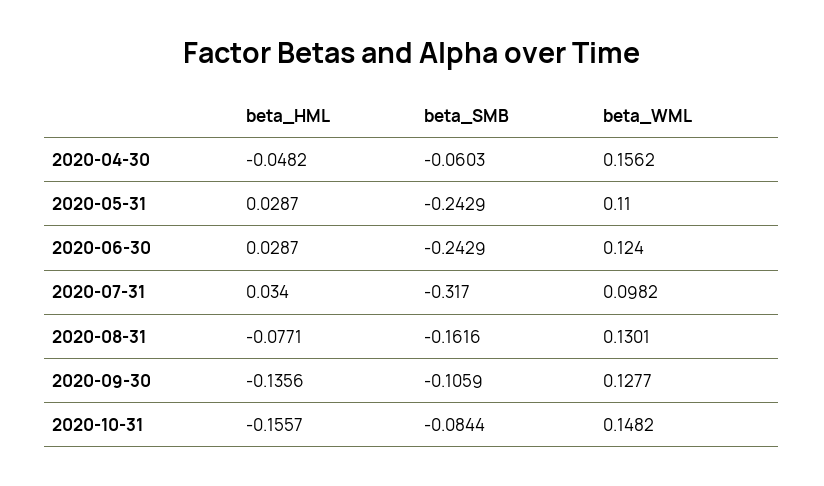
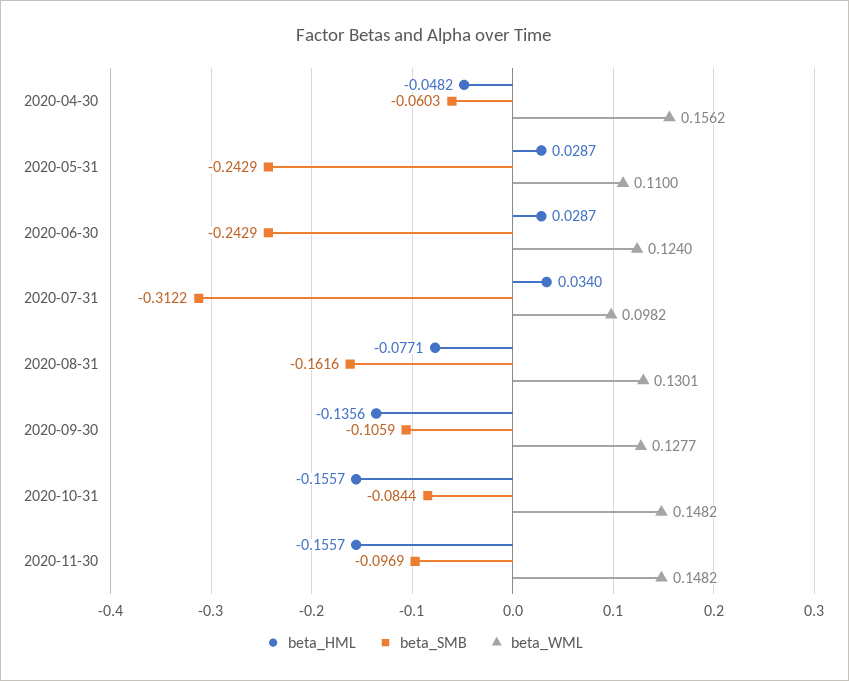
beta_SMB, 2020-07-31: -0.317 -> -0.3122
beta_HML, 2020-11-30: none -> -0.1557
beta_SMB, 2020-11-30: none -> -0.0969
beta_WML, 2020-11-30: none -> 0.1482

